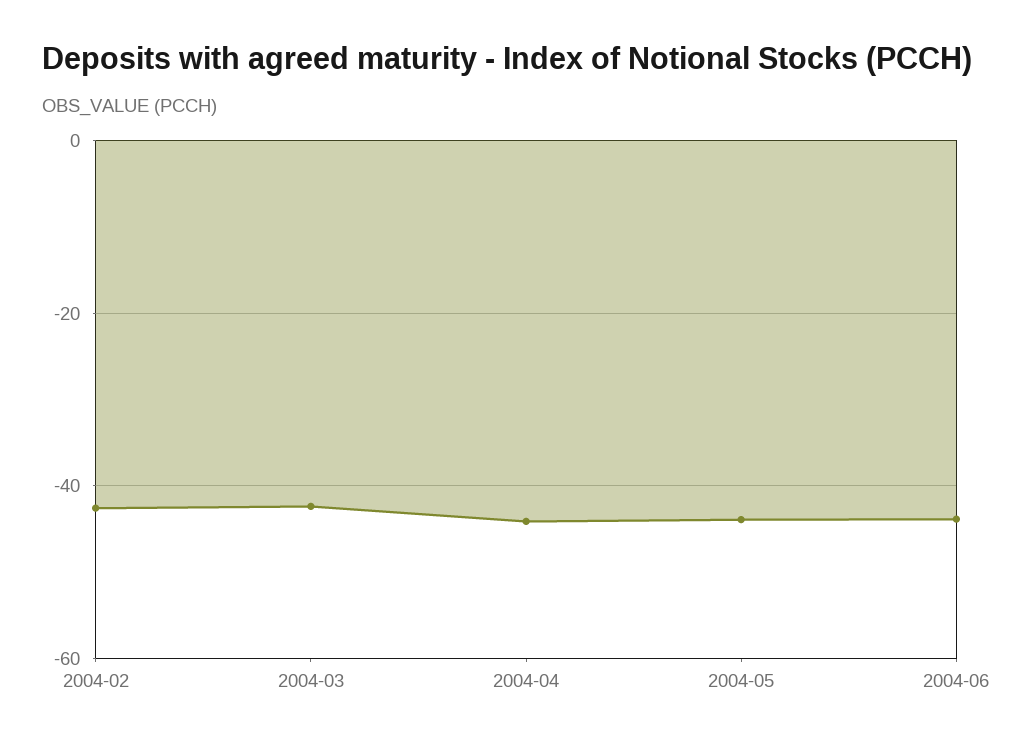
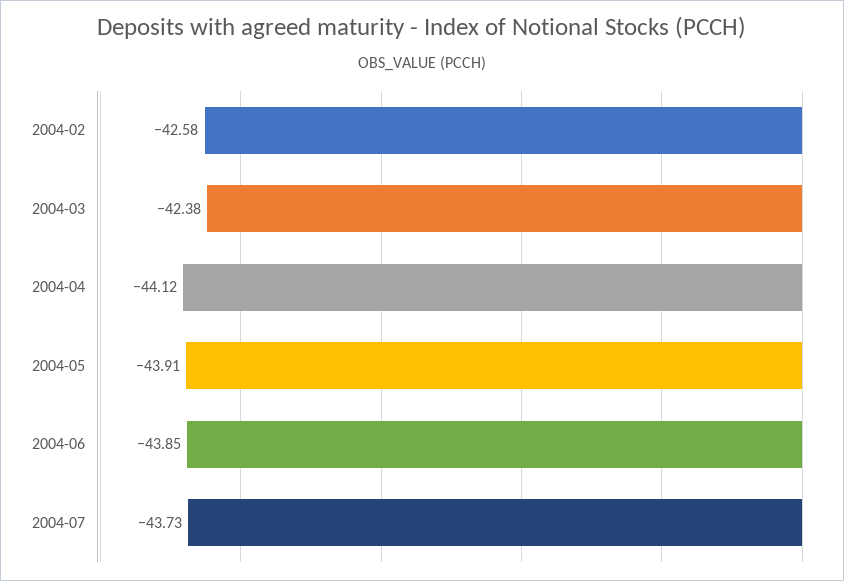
2004-07: none -> -43.73

